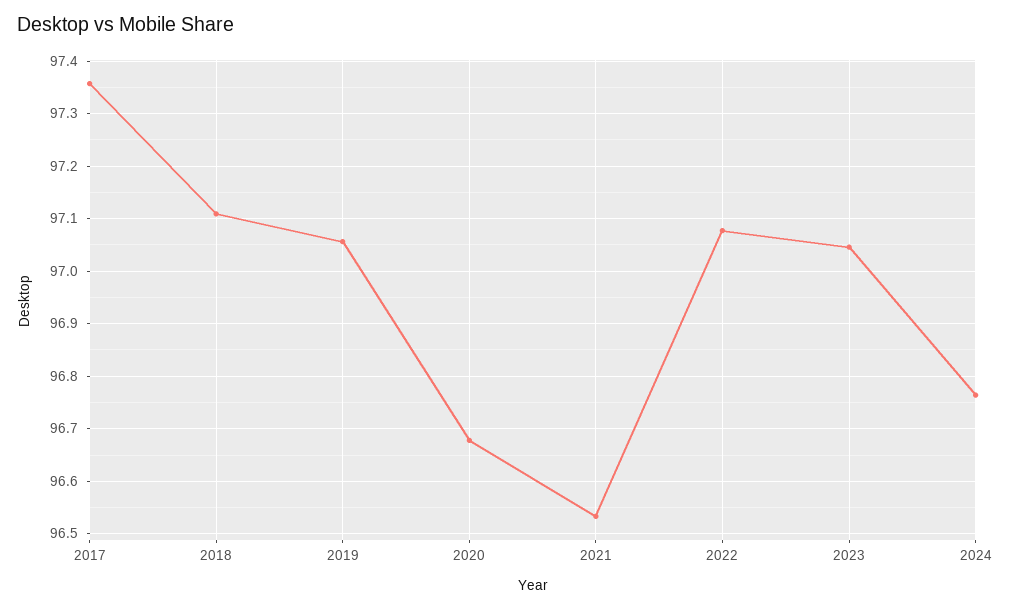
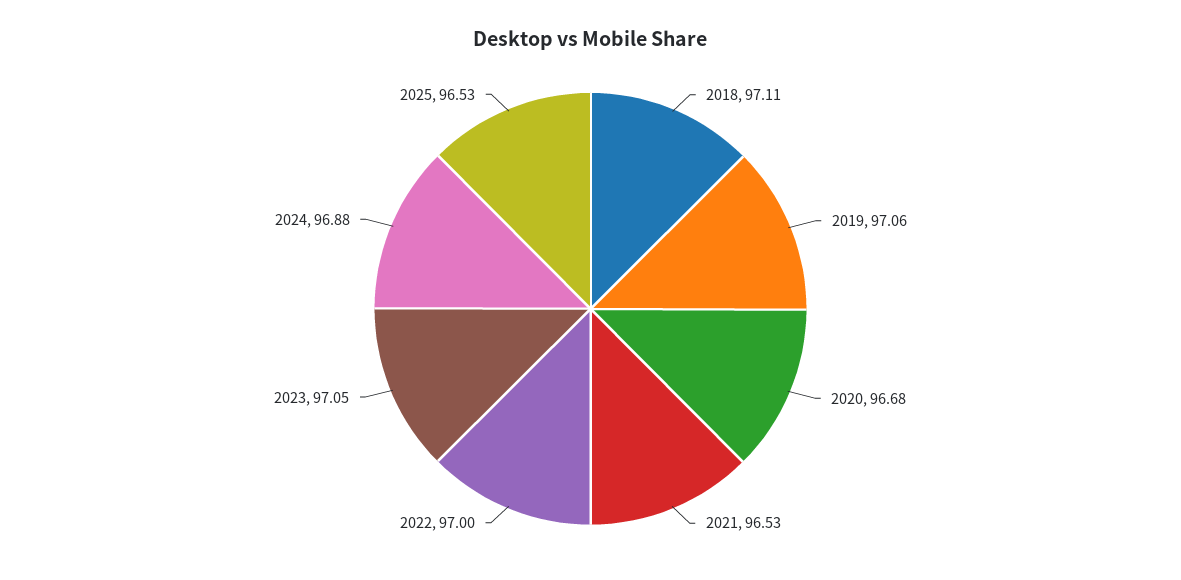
2017: 97.36 -> none
2022: 97.08 -> 97
2024: 96.76 -> 96.88
2025: none -> 96.53

